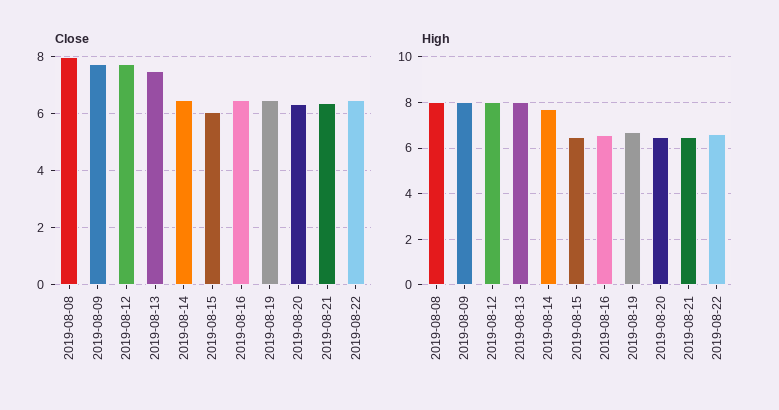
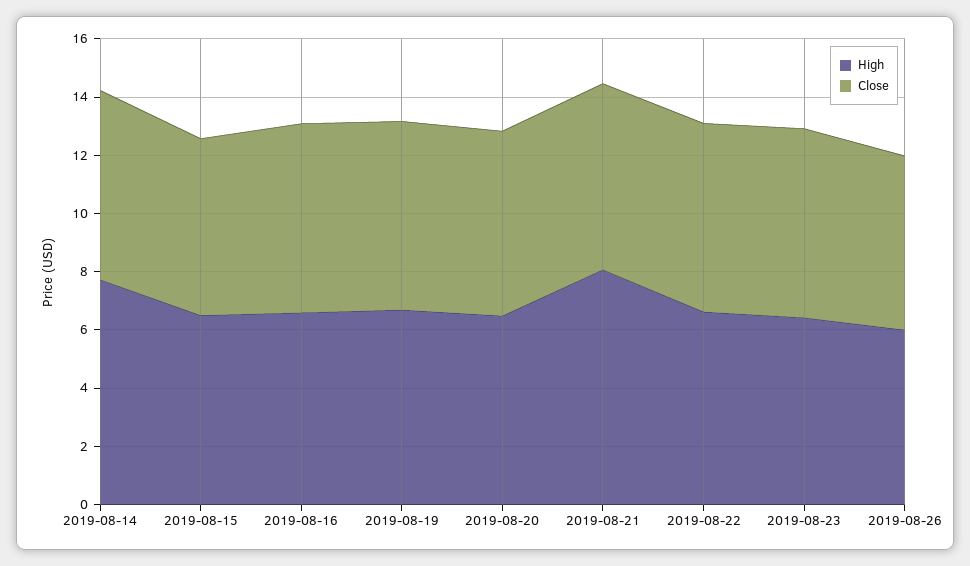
Close, 2019-08-08: 8 -> none
Close, 2019-08-09: 7.75 -> none
Close, 2019-08-12: 7.75 -> none
Close, 2019-08-13: 7.5 -> none
High, 2019-08-08: 8 -> none
High, 2019-08-09: 8 -> none
High, 2019-08-12: 8 -> none
High, 2019-08-13: 8 -> none
High, 2019-08-21: 6.5 -> 8
High, 2019-08-23: none -> 6.5
Close, 2019-08-23: none -> 6.5
High, 2019-08-26: none -> 6
Close, 2019-08-26: none -> 6

